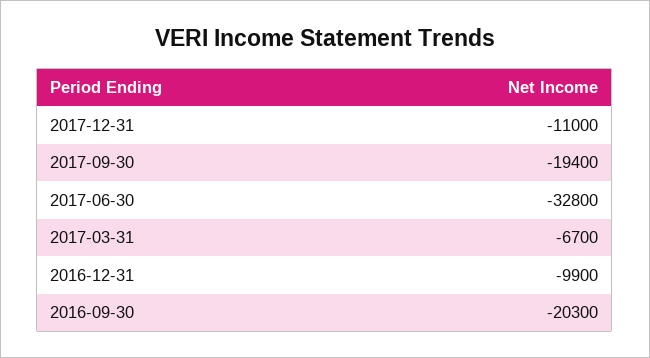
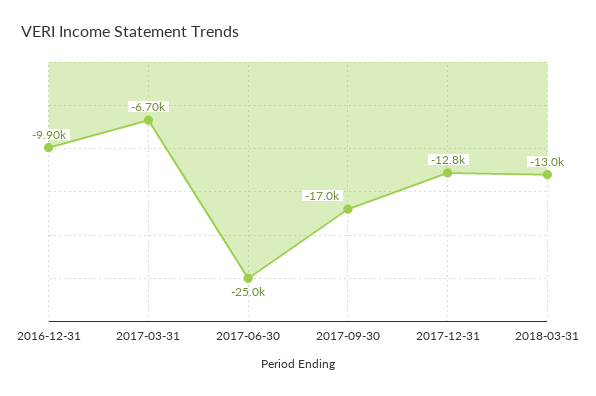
2017-12-31: -11000 -> -12800
2017-09-30: -19400 -> -17000
2017-06-30: -32800 -> -25000
2016-09-30: -20300 -> none
2018-03-31: none -> -13000

